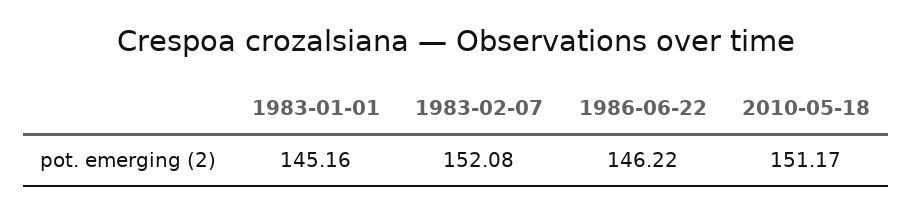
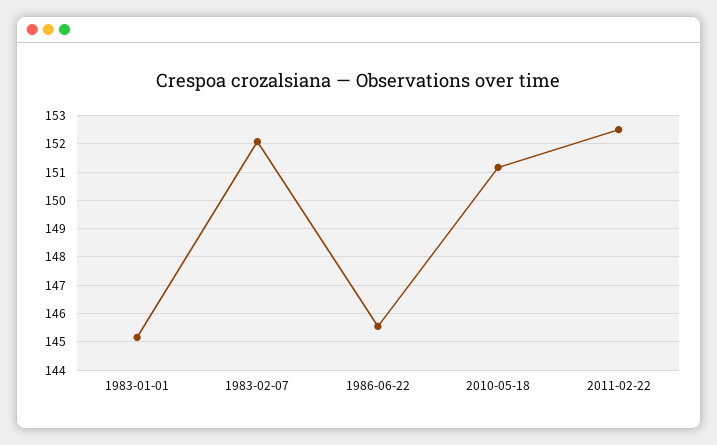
1986-06-22: 146.22 -> 145.5
2011-02-22: none -> 152.5

